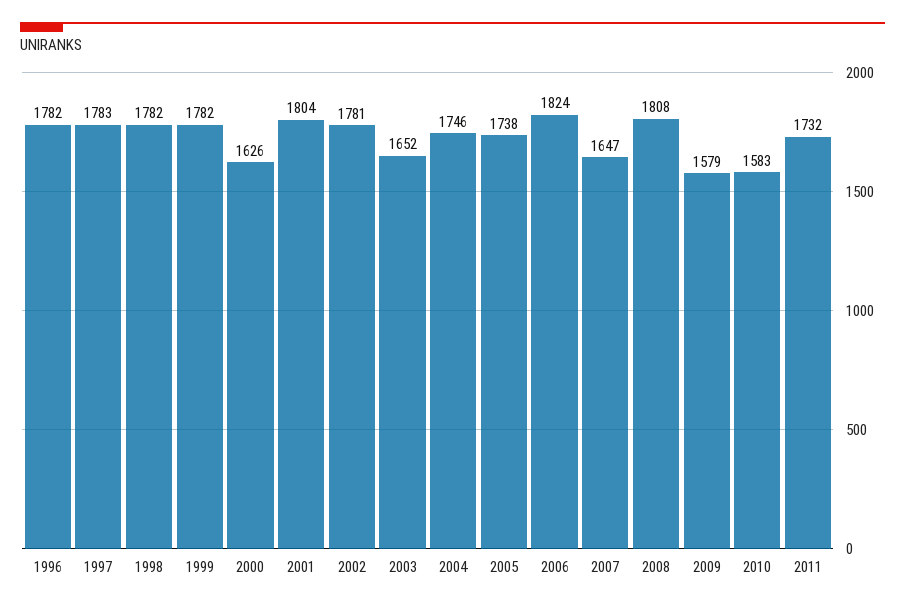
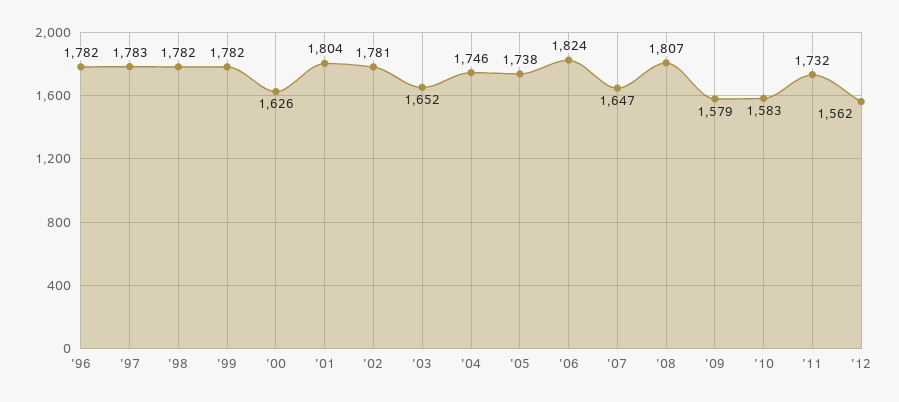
2008: 1808 -> 1807
'12: none -> 1562

